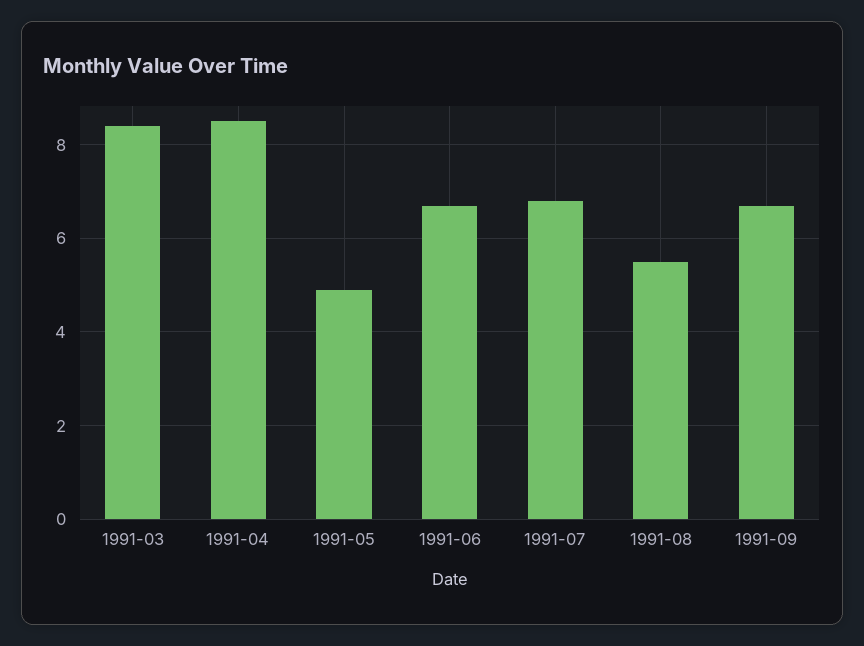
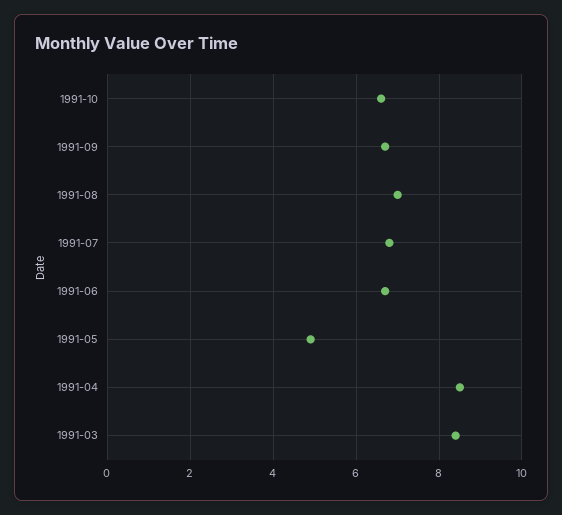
1991-08: 5.5 -> 7
1991-10: none -> 6.5

